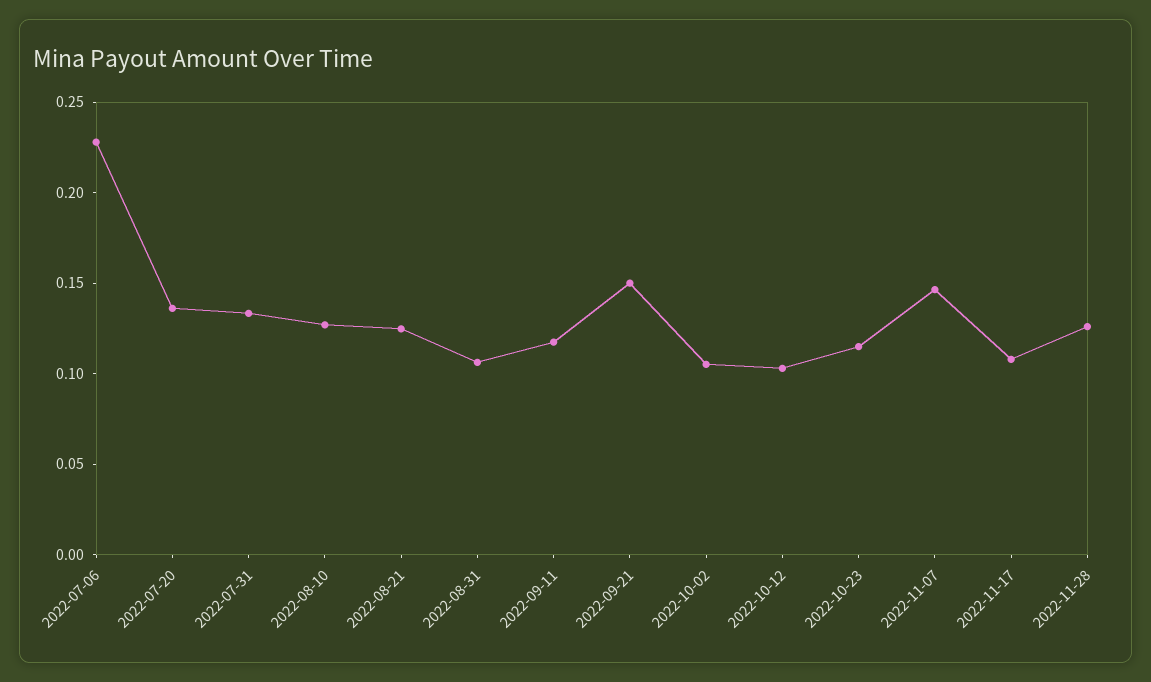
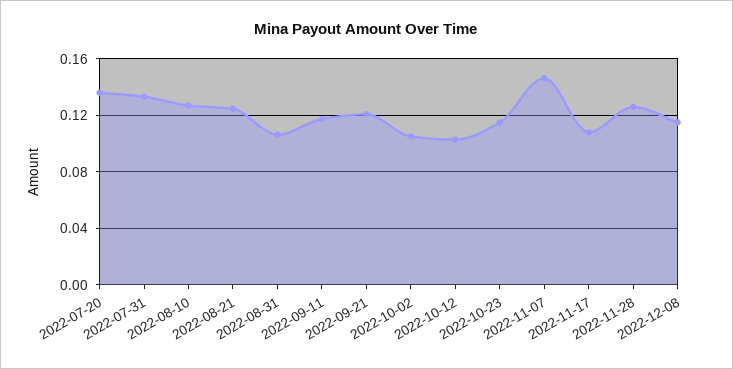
2022-07-06: 0.23 -> none
2022-09-21: 0.15 -> 0.12
2022-12-08: none -> 0.115

